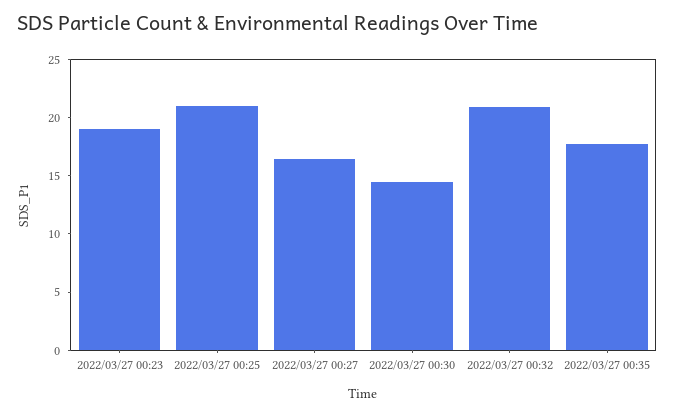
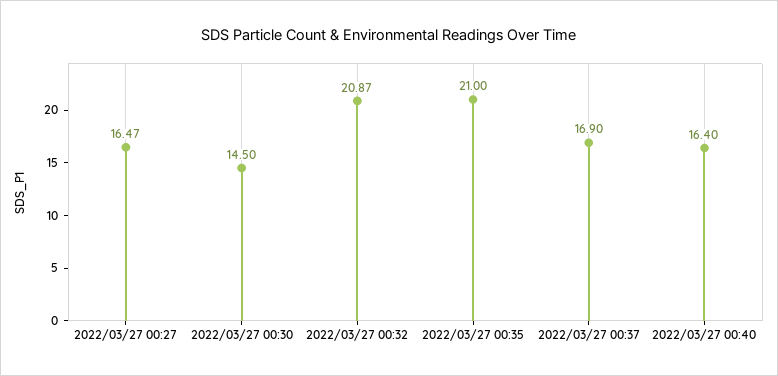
2022/03/27 00:23: 19 -> none
2022/03/27 00:25: 21 -> none
2022/03/27 00:35: 18 -> 21
2022/03/27 00:37: none -> 16.9
2022/03/27 00:40: none -> 16.4

